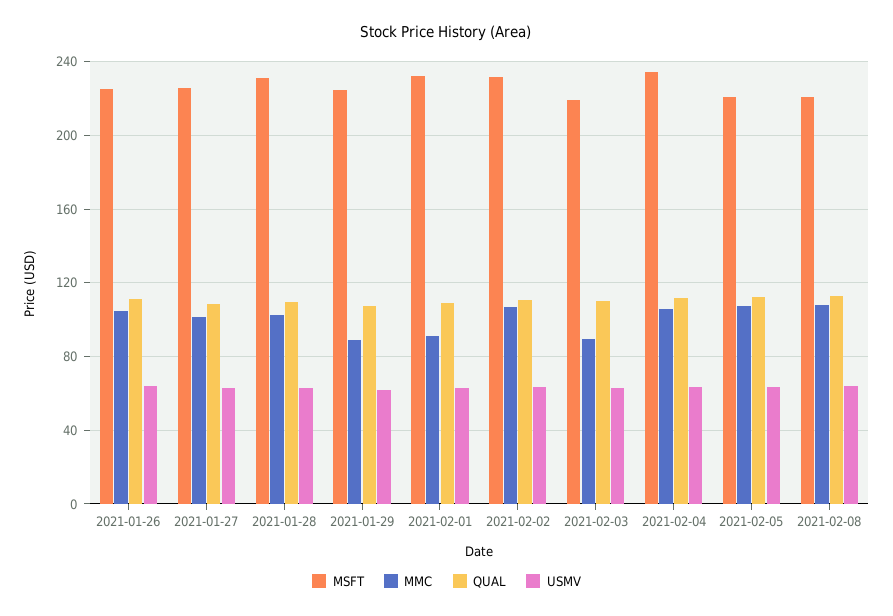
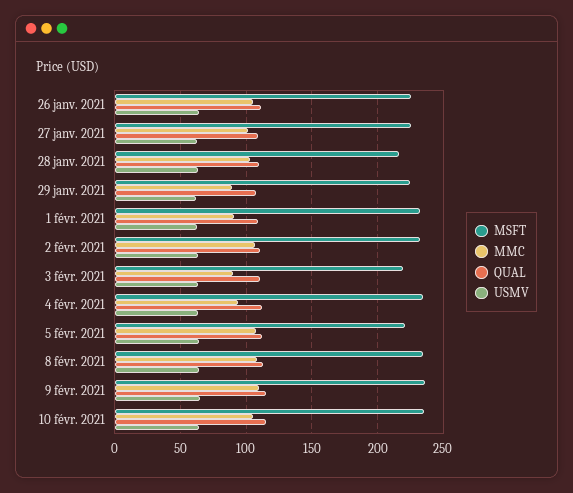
MSFT, 2021-01-28: 230 -> 215
MMC, 2021-02-04: 105 -> 95
MSFT, 2021-02-08: 220 -> 235
MSFT, 9 févr. 2021: none -> 235
MMC, 9 févr. 2021: none -> 110
QUAL, 9 févr. 2021: none -> 115
USMV, 9 févr. 2021: none -> 65
MSFT, 10 févr. 2021: none -> 235
MMC, 10 févr. 2021: none -> 105
QUAL, 10 févr. 2021: none -> 115
USMV, 10 févr. 2021: none -> 65

